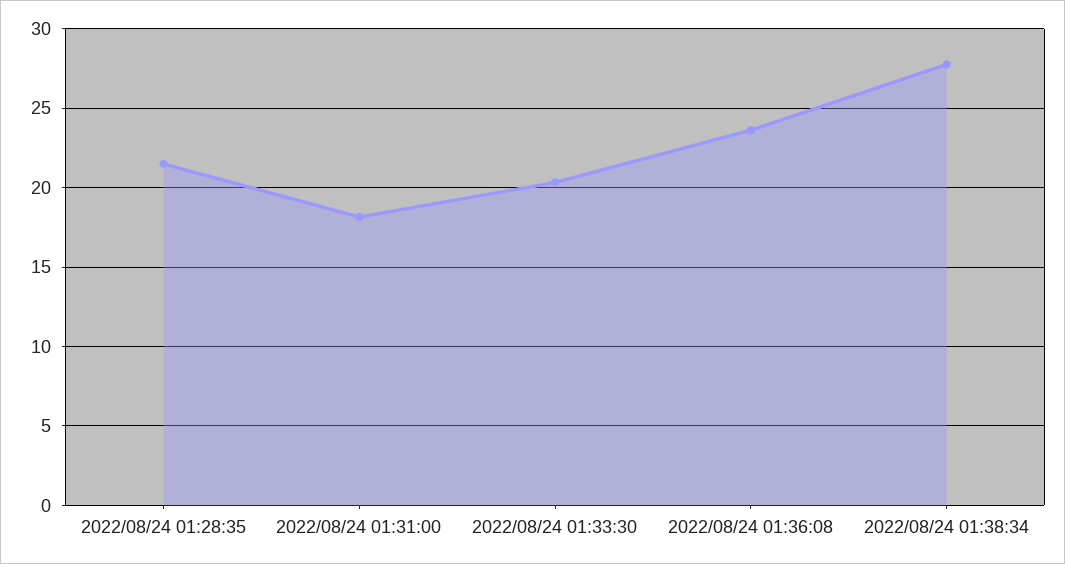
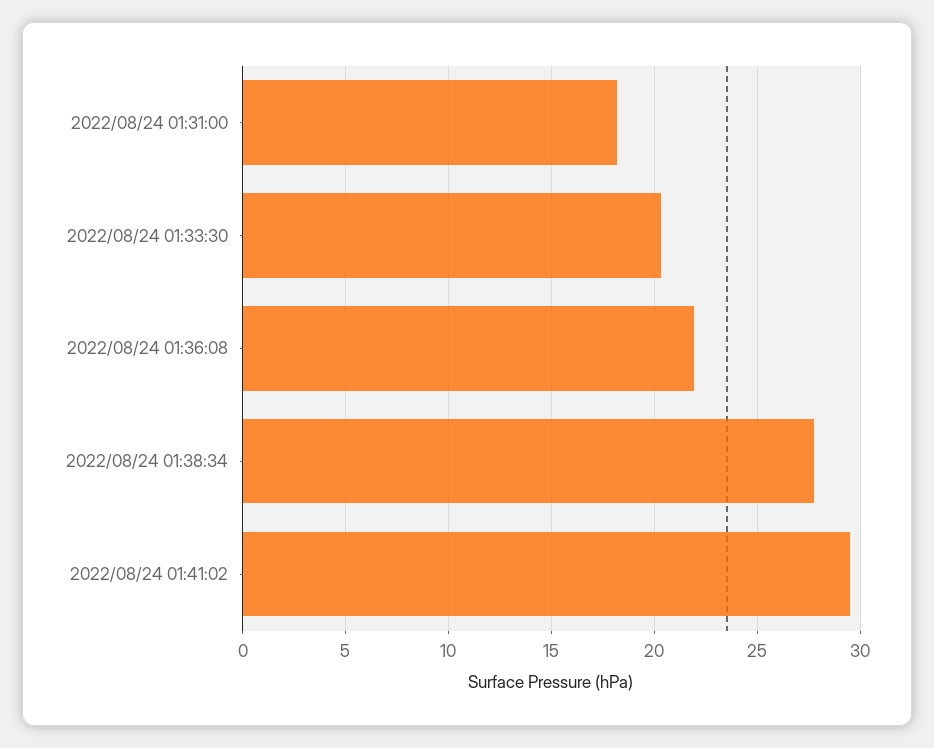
2022/08/24 01:28:35: 21.5 -> none
2022/08/24 01:36:08: 23.5 -> 22
2022/08/24 01:41:02: none -> 29.5

